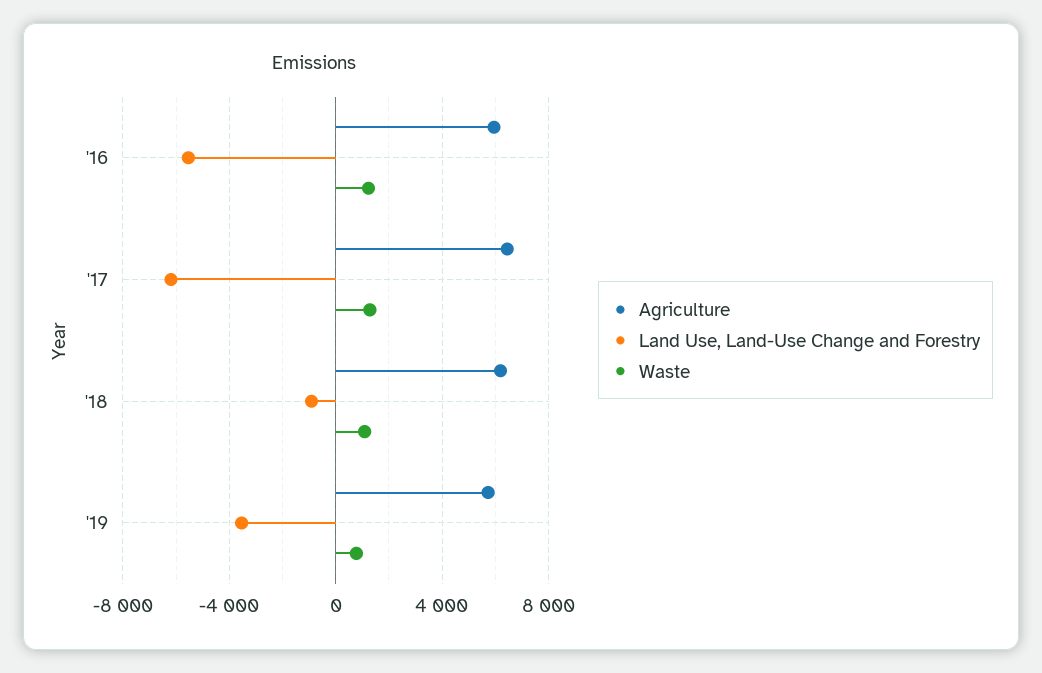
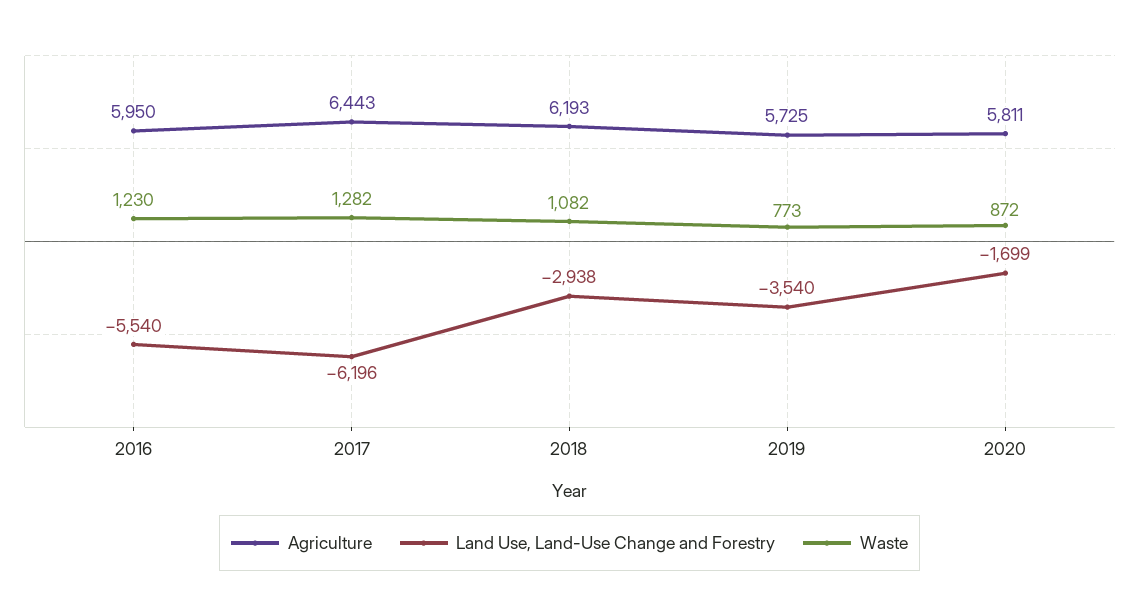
Land Use, Land-Use Change and Forestry, '18: -1000 -> -2938
Agriculture, 2020: none -> 5811
Land Use, Land-Use Change and Forestry, 2020: none -> -1699
Waste, 2020: none -> 872

